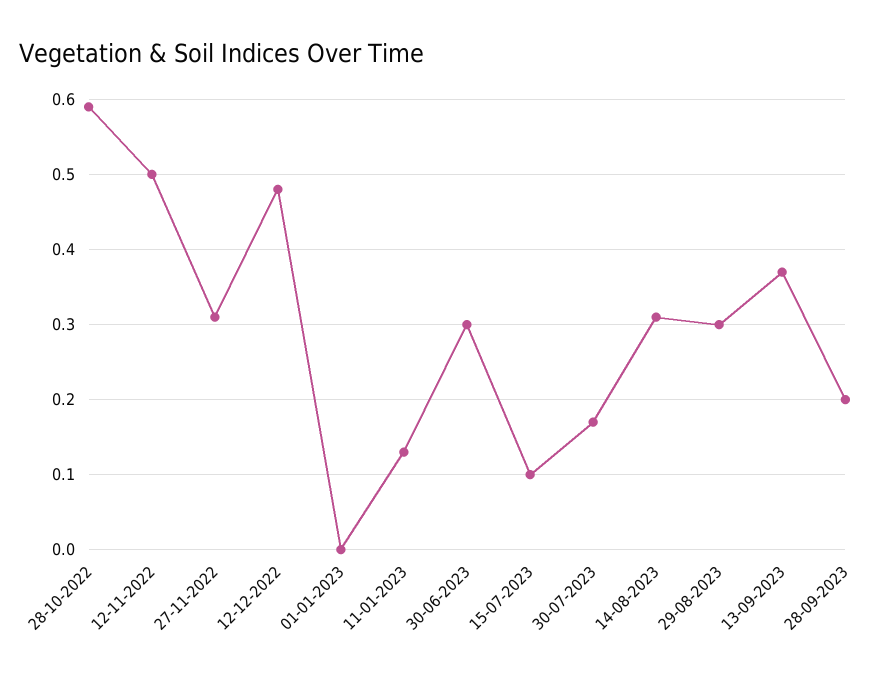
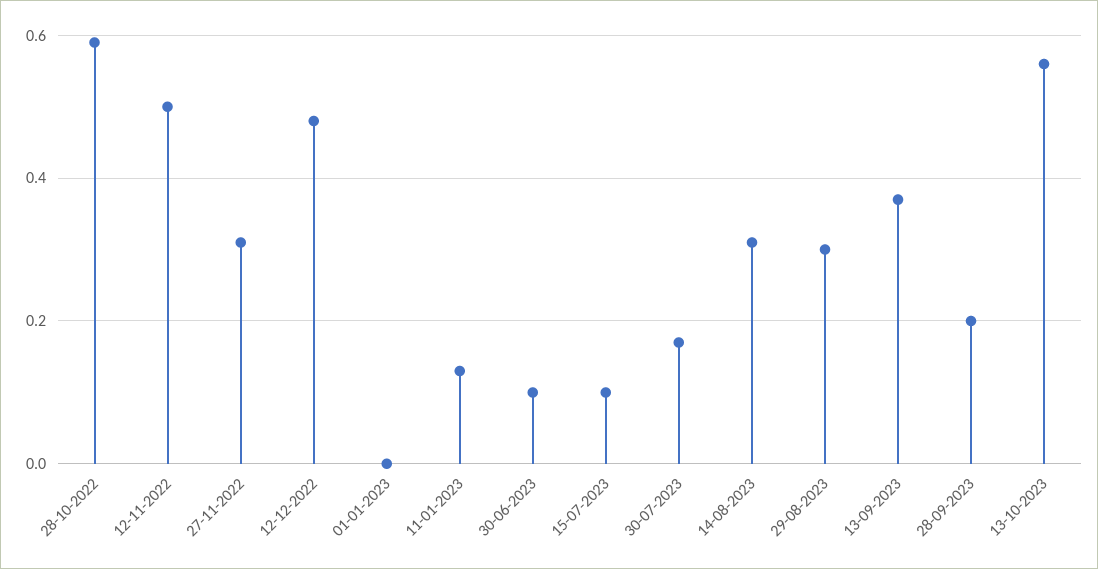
30-06-2023: 0.3 -> 0.1
13-10-2023: none -> 0.55

